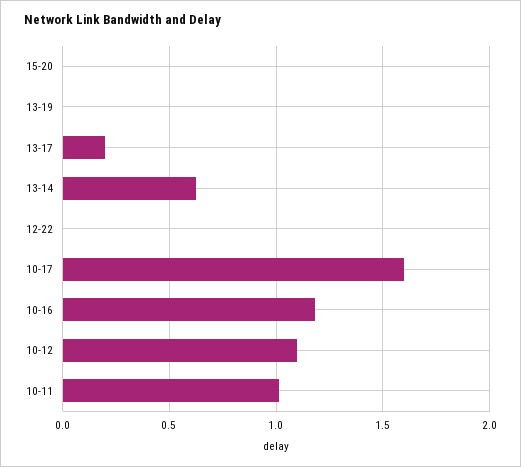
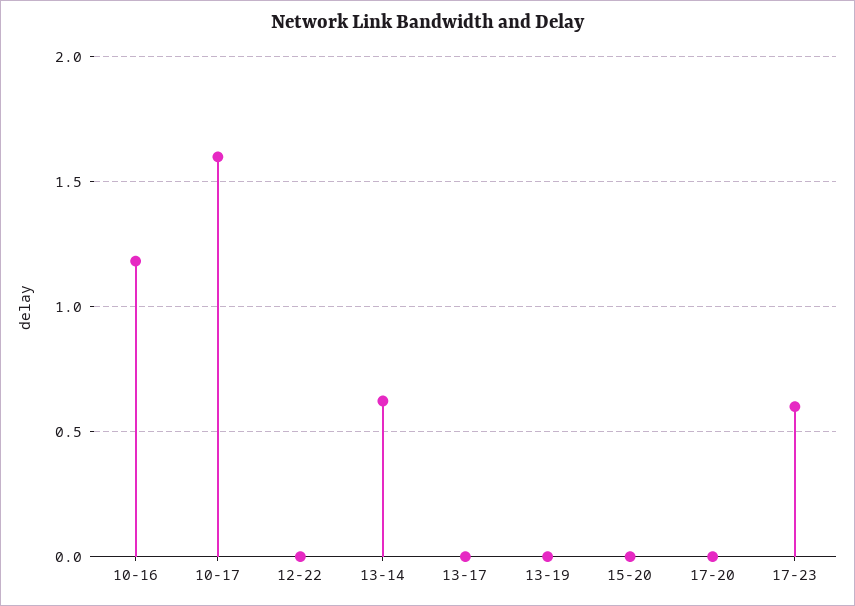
13-17: 0.2 -> 0
10-12: 1.1 -> none
10-11: 1 -> none
17-20: none -> 0
17-23: none -> 0.6

